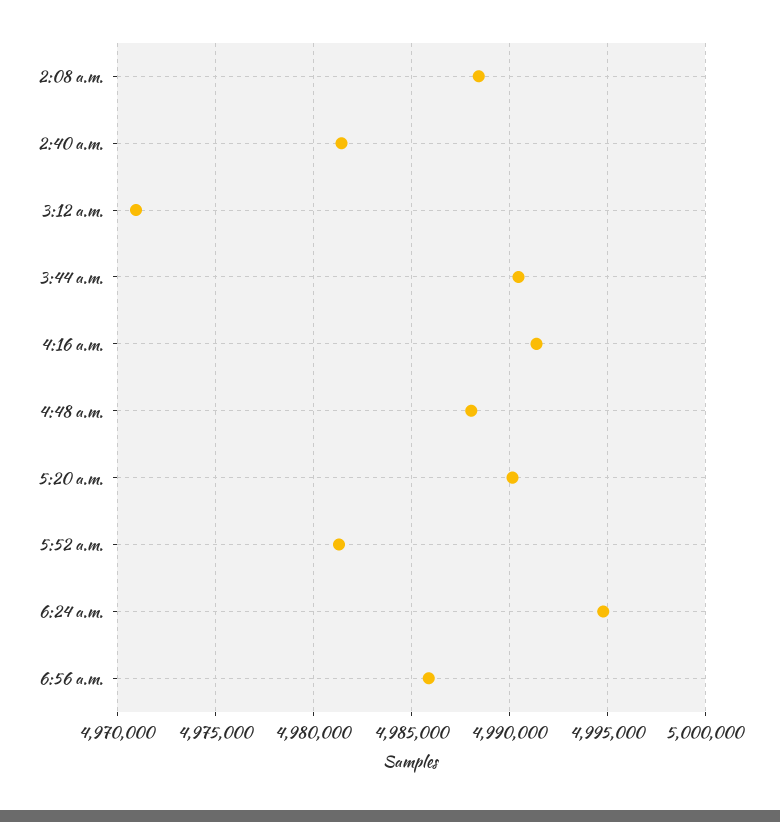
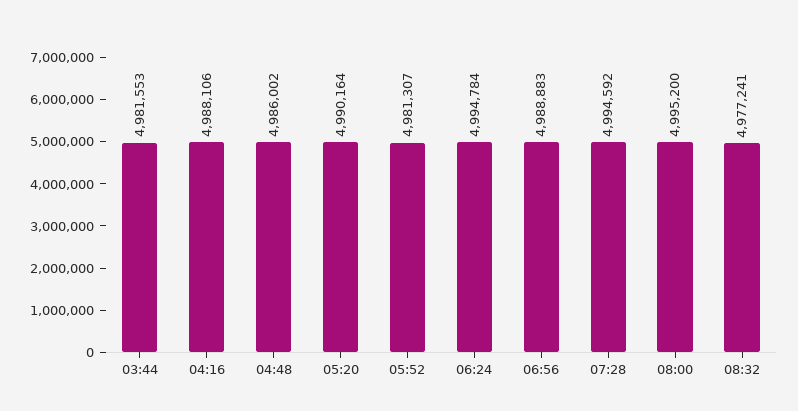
2:08 a.m.: 4988500 -> none
2:40 a.m.: 4981500 -> none
3:12 a.m.: 4971000 -> none
3:44 a.m.: 4990500 -> 4981553
4:16 a.m.: 4991500 -> 4988106
4:48 a.m.: 4988000 -> 4986002
6:56 a.m.: 4986000 -> 4988883
07:28: none -> 4994592
08:00: none -> 4995200
08:32: none -> 4977241

